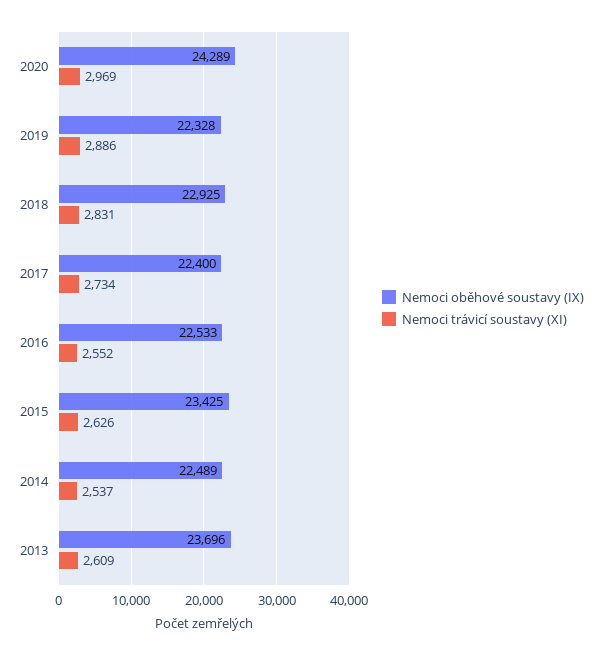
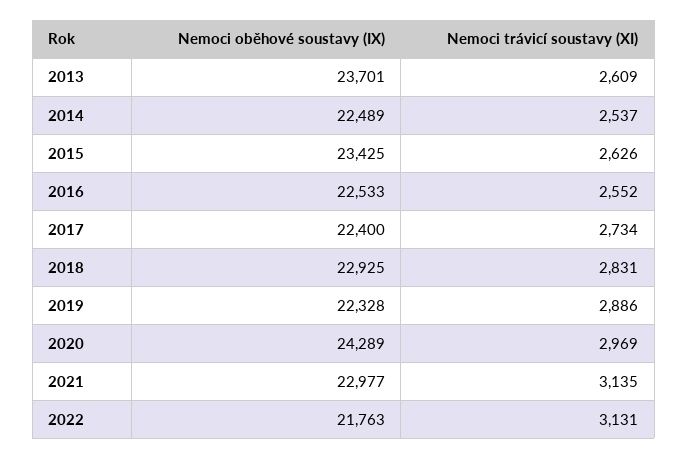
Nemoci oběhové soustavy (IX), 2013: 23696 -> 23701
Nemoci oběhové soustavy (IX), 2021: none -> 22977
Nemoci trávicí soustavy (XI), 2021: none -> 3135
Nemoci oběhové soustavy (IX), 2022: none -> 21763
Nemoci trávicí soustavy (XI), 2022: none -> 3131

